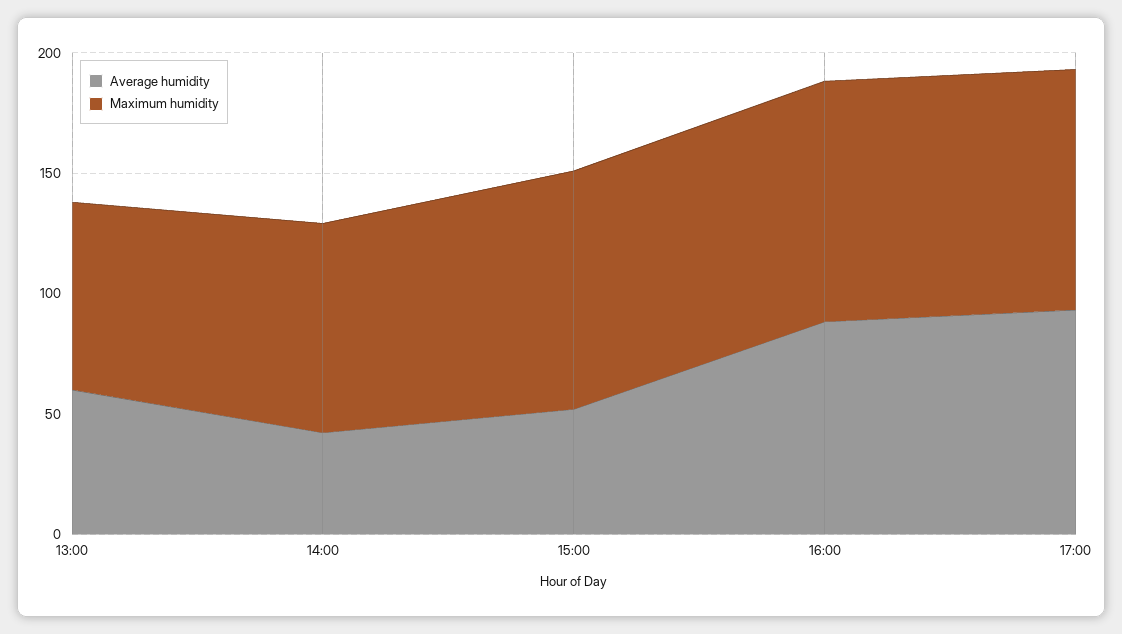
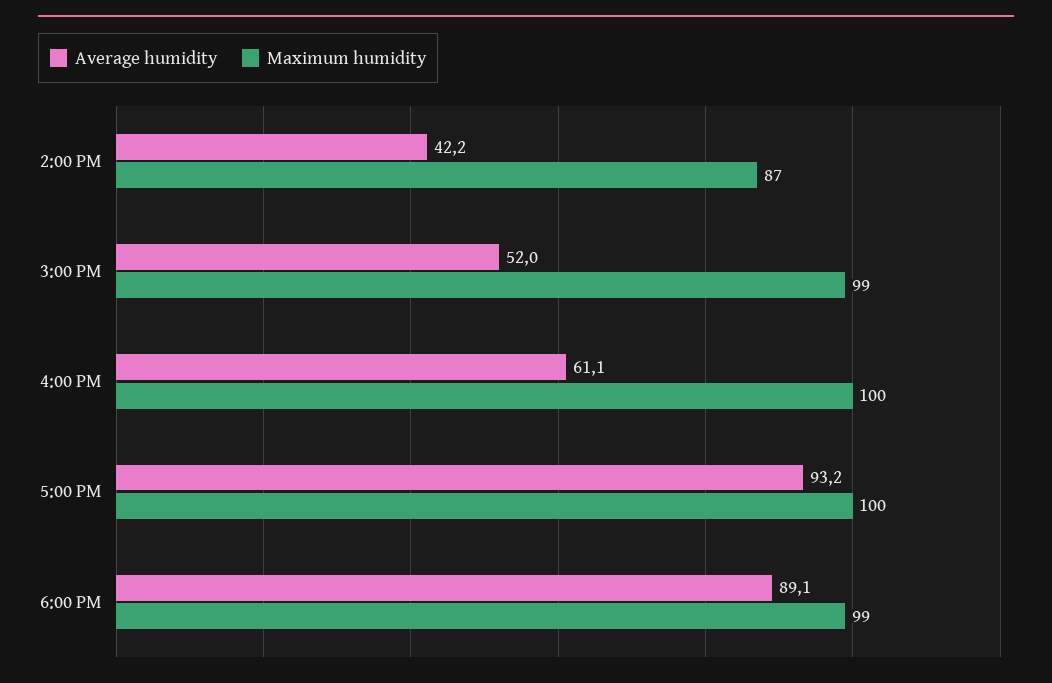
Average humidity, 13:00: 60 -> none
Maximum humidity, 13:00: 80 -> none
Average humidity, 16:00: 90 -> 61.1
Average humidity, 6:00 PM: none -> 89.1
Maximum humidity, 6:00 PM: none -> 99

